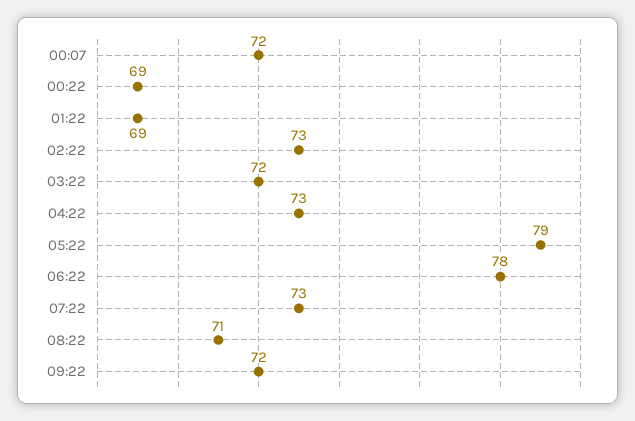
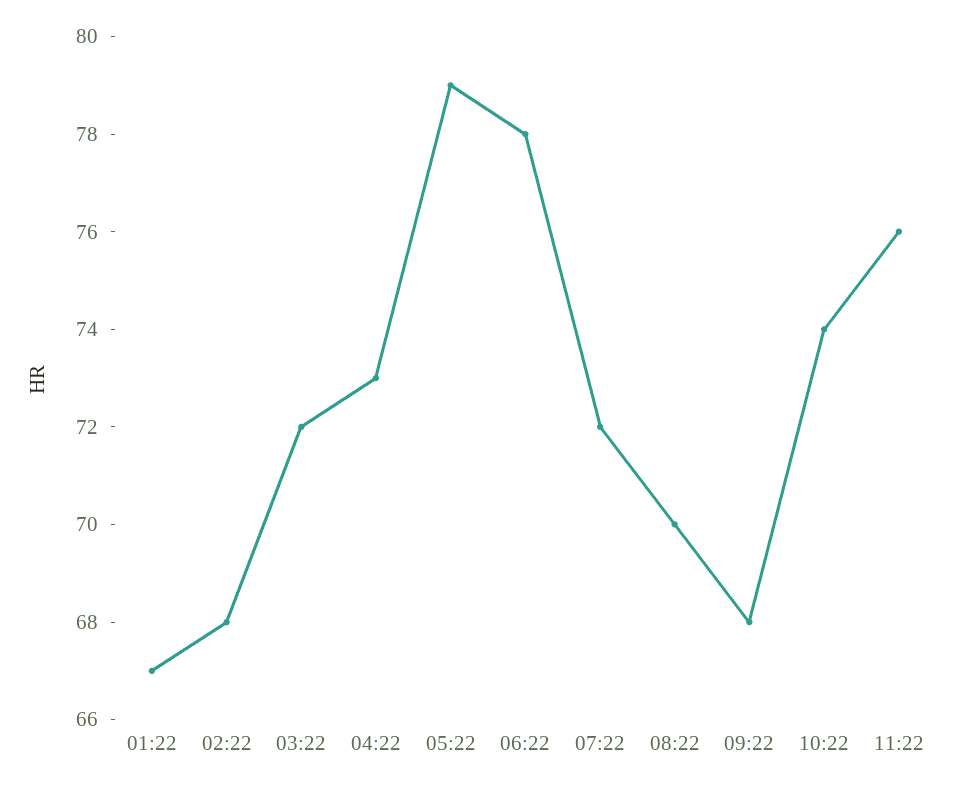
00:07: 72 -> none
00:22: 69 -> none
01:22: 69 -> 67
02:22: 73 -> 68
07:22: 73 -> 72
08:22: 71 -> 70
09:22: 72 -> 68
10:22: none -> 74
11:22: none -> 76

